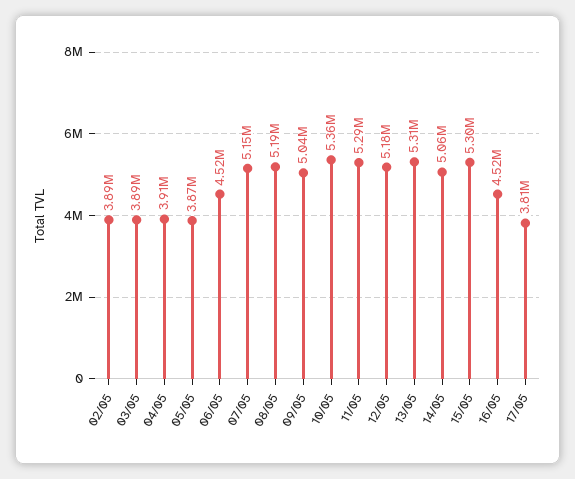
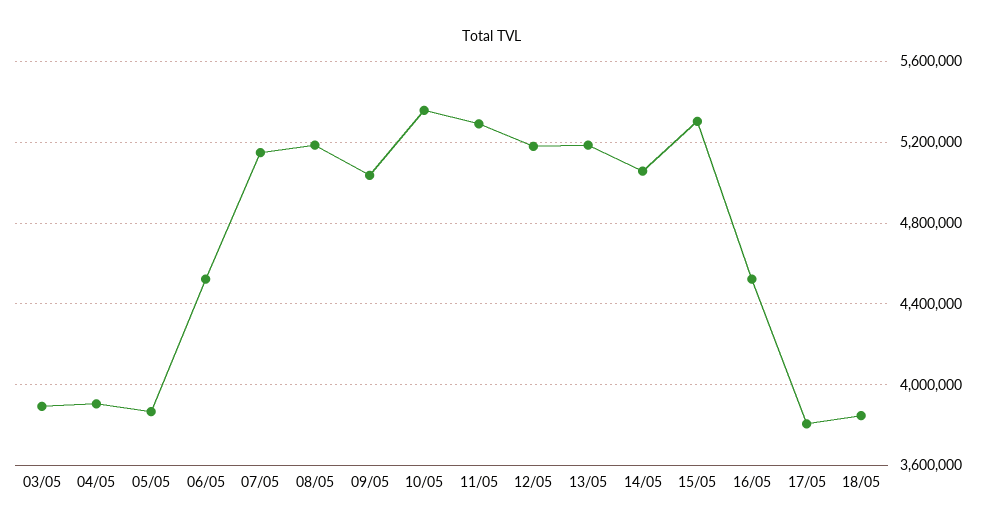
02/05: 3890000 -> none
13/05: 5310000 -> 5200000
18/05: none -> 3850000

